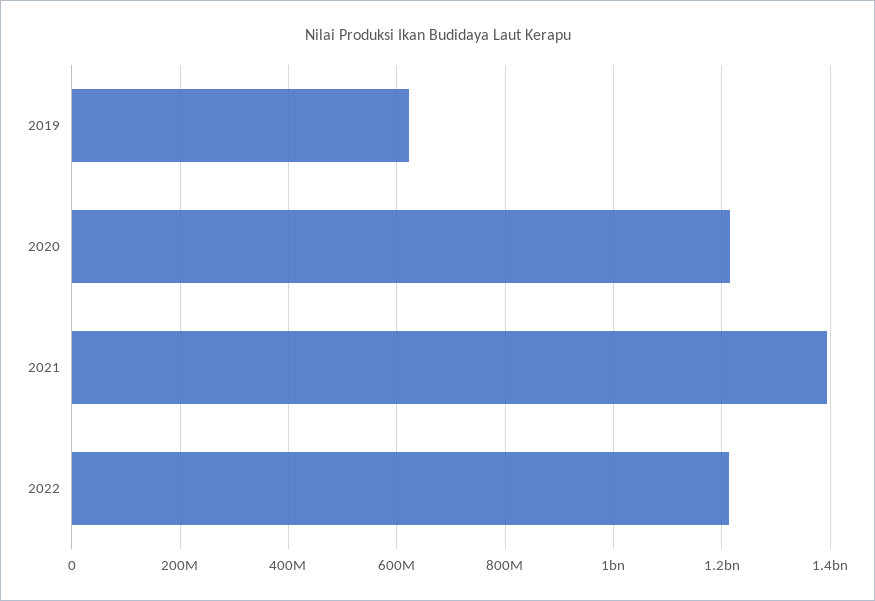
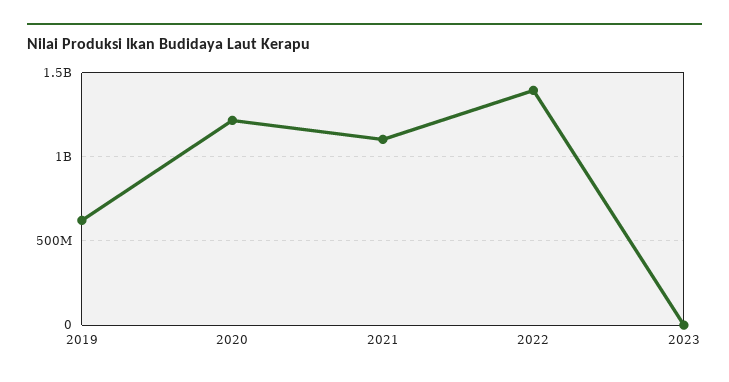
2021: 1400000000 -> 1100000000
2022: 1220000000 -> 1400000000
2023: none -> 0

